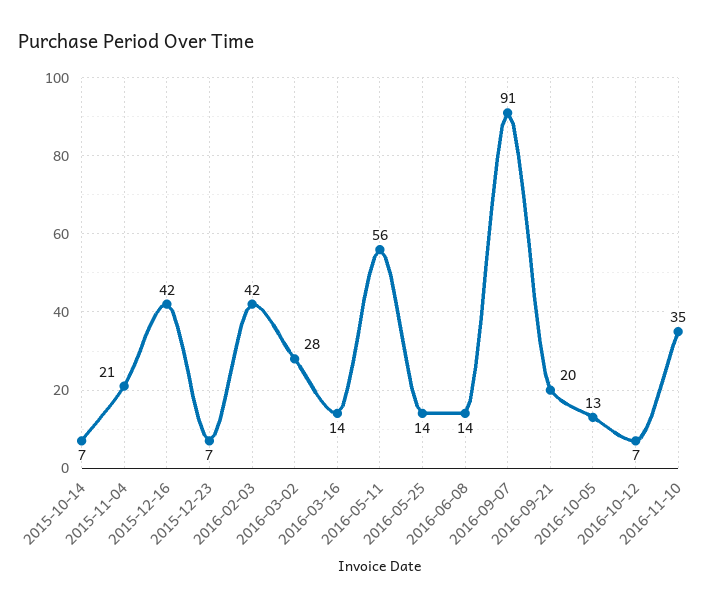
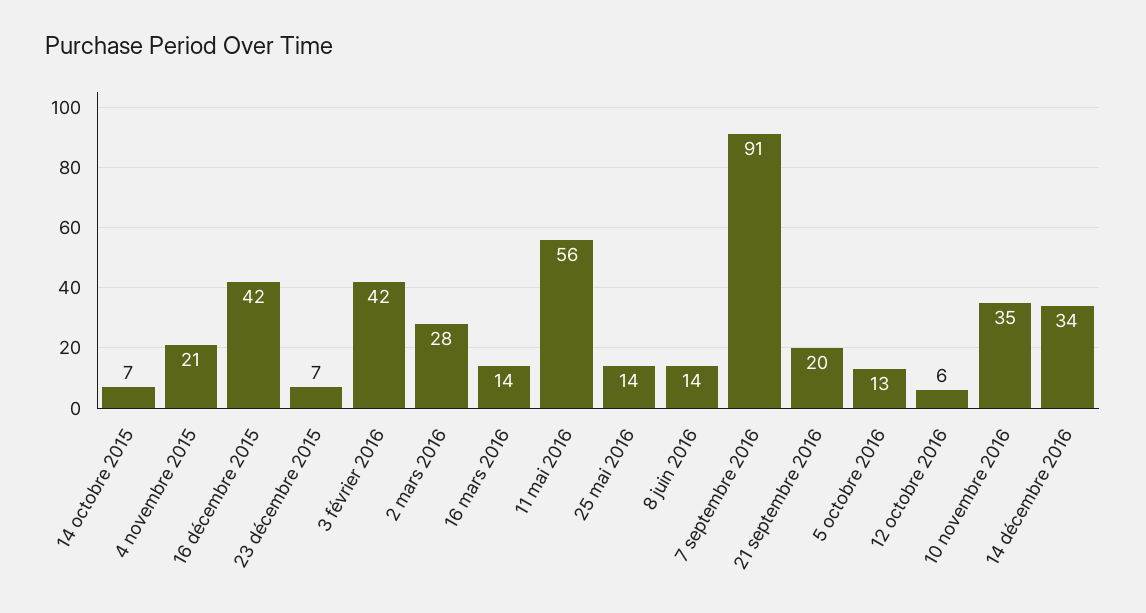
2016-10-12: 7 -> 6
14 décembre 2016: none -> 34

